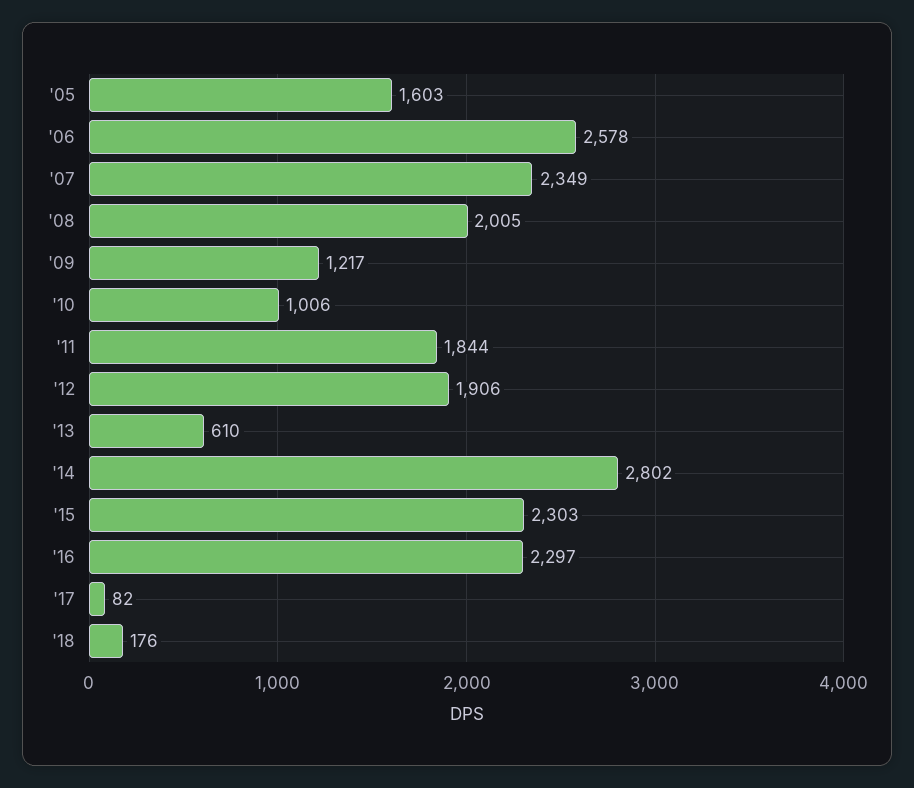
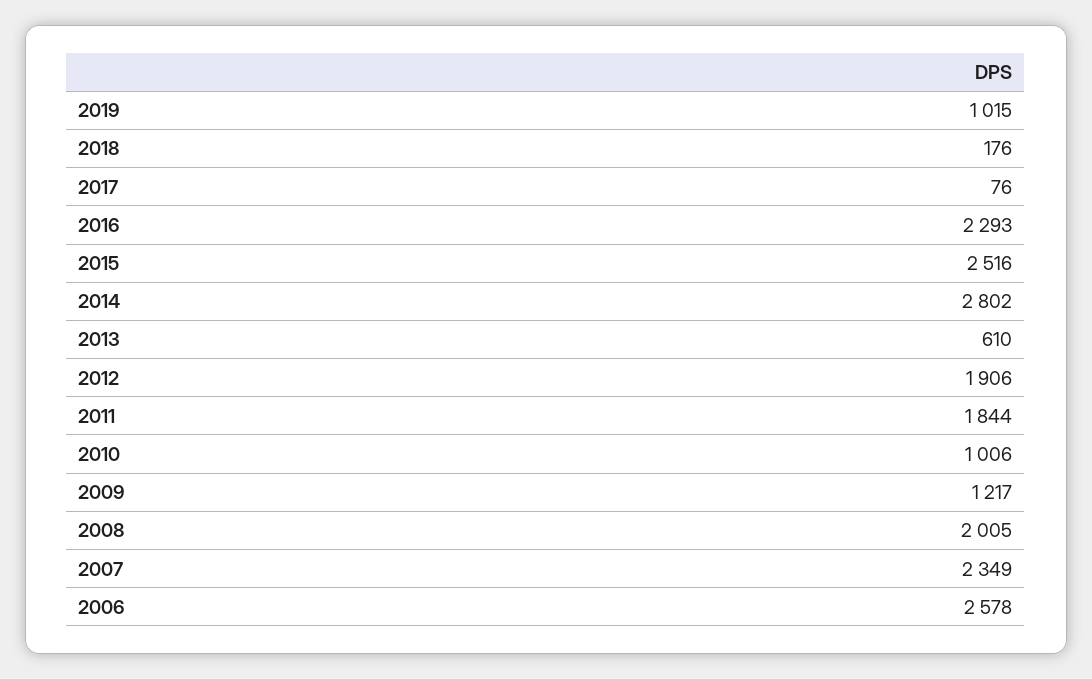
'05: 1603 -> none
'15: 2303 -> 2516
'16: 2297 -> 2293
'17: 82 -> 76
2019: none -> 1015

